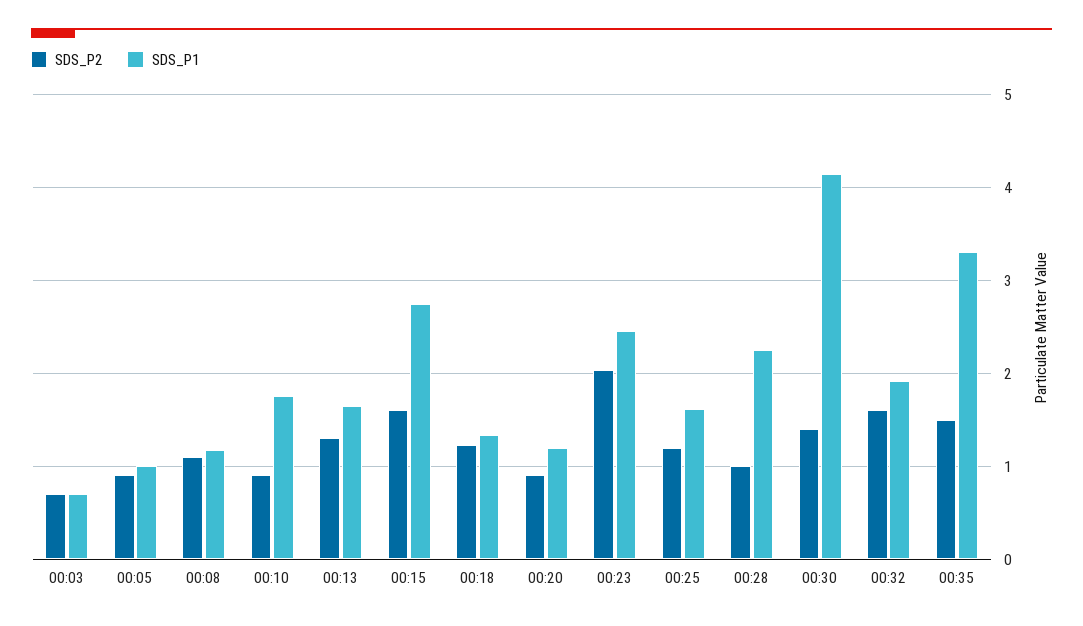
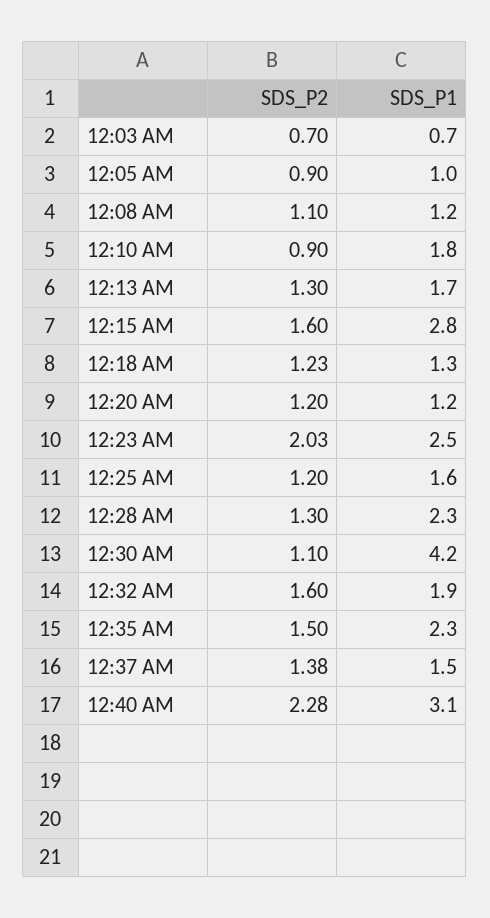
SDS_P2, 00:20: 0.9 -> 1.2
SDS_P2, 00:28: 1 -> 1.3
SDS_P2, 00:30: 1.4 -> 1.1
SDS_P1, 00:35: 3.3 -> 2.3
SDS_P2, 12:37 AM: none -> 1.38
SDS_P1, 12:37 AM: none -> 1.5
SDS_P2, 12:40 AM: none -> 2.28
SDS_P1, 12:40 AM: none -> 3.1

